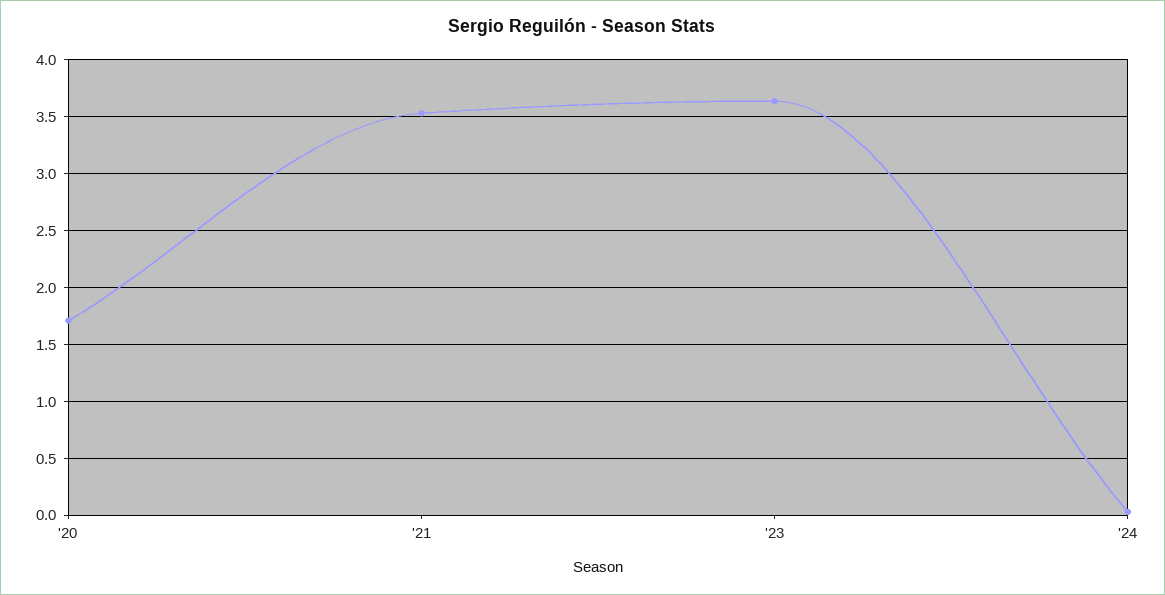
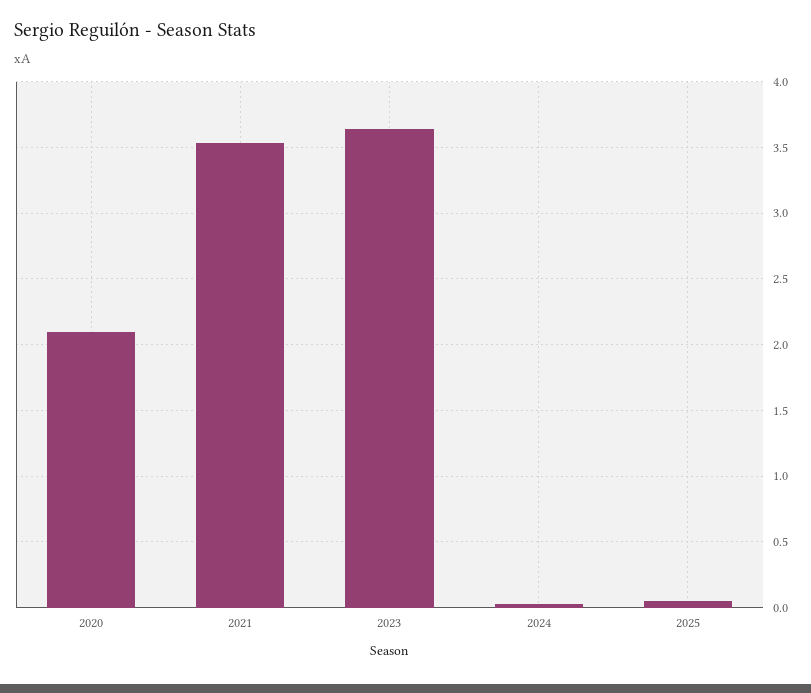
'20: 1.7 -> 2.1
2025: none -> 0.05

